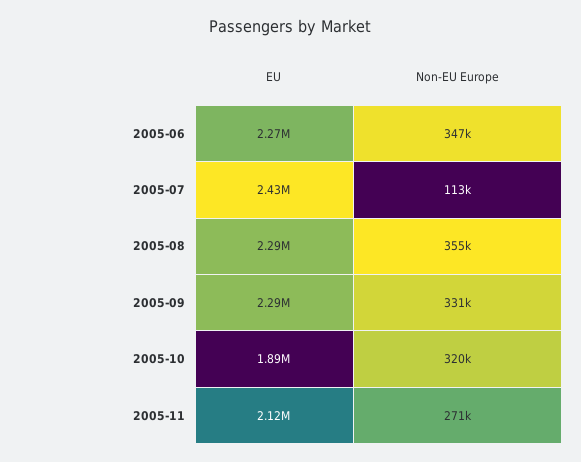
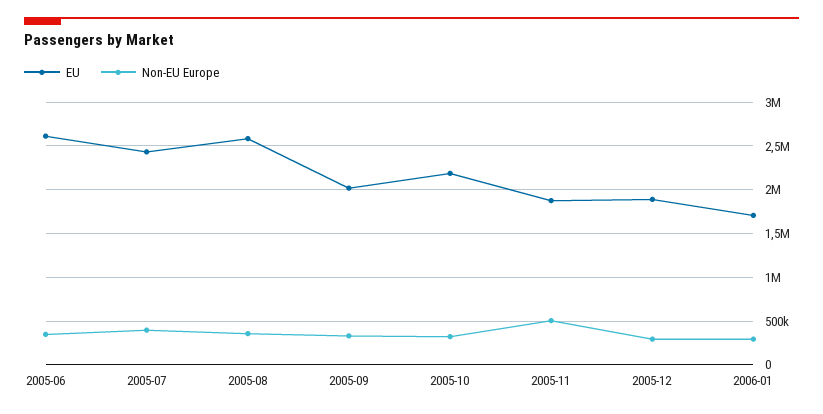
EU, 2005-06: 2270000 -> 2600000
Non-EU Europe, 2005-07: 113000 -> 400000
EU, 2005-08: 2290000 -> 2600000
EU, 2005-09: 2290000 -> 2000000
EU, 2005-10: 1890000 -> 2200000
EU, 2005-11: 2120000 -> 1900000
Non-EU Europe, 2005-11: 271000 -> 500000
EU, 2005-12: none -> 1900000
Non-EU Europe, 2005-12: none -> 300000
EU, 2006-01: none -> 1700000
Non-EU Europe, 2006-01: none -> 300000

